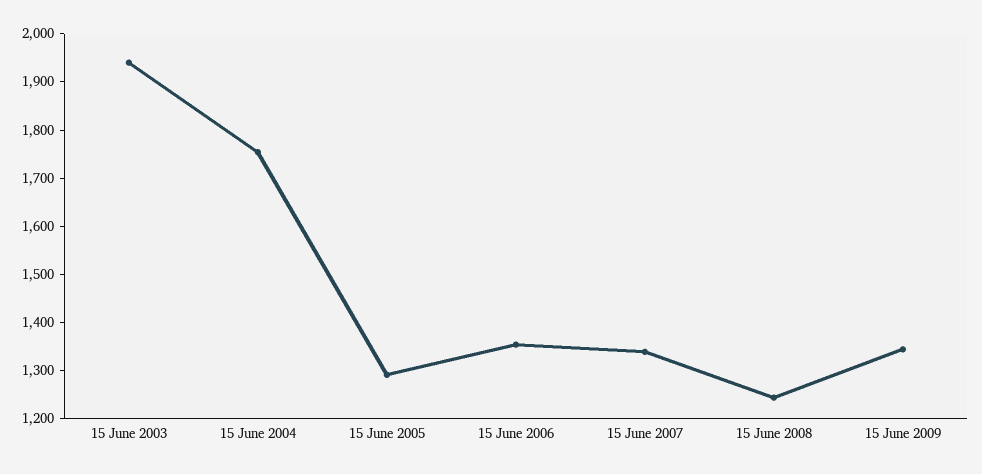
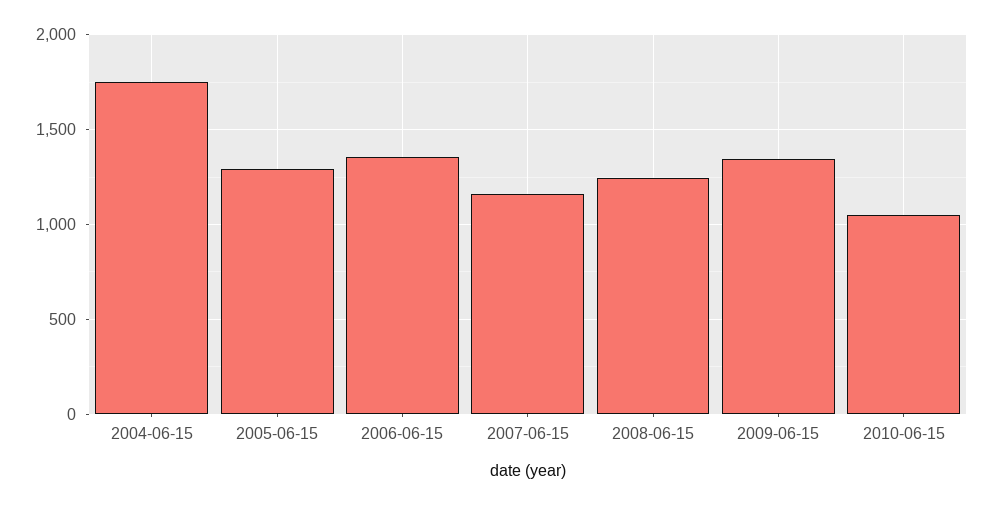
15 June 2003: 1940 -> none
15 June 2007: 1340 -> 1150
2010-06-15: none -> 1050

